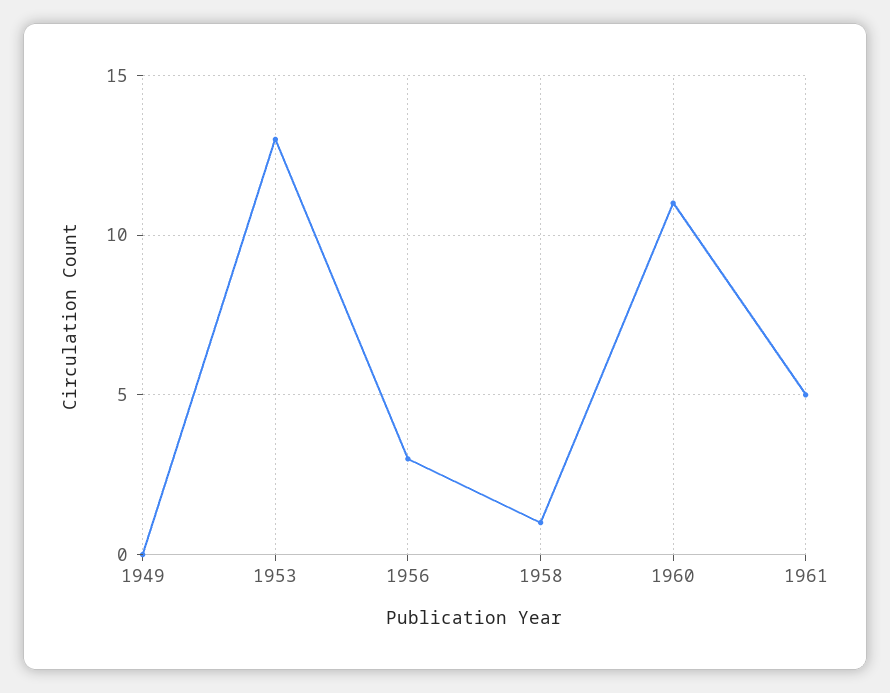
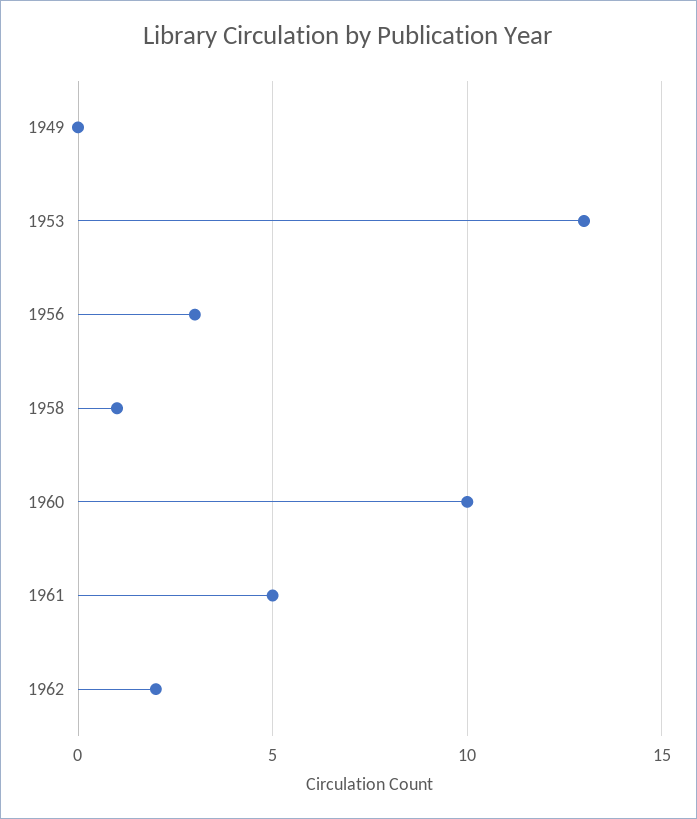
1960: 11 -> 10
1962: none -> 2

